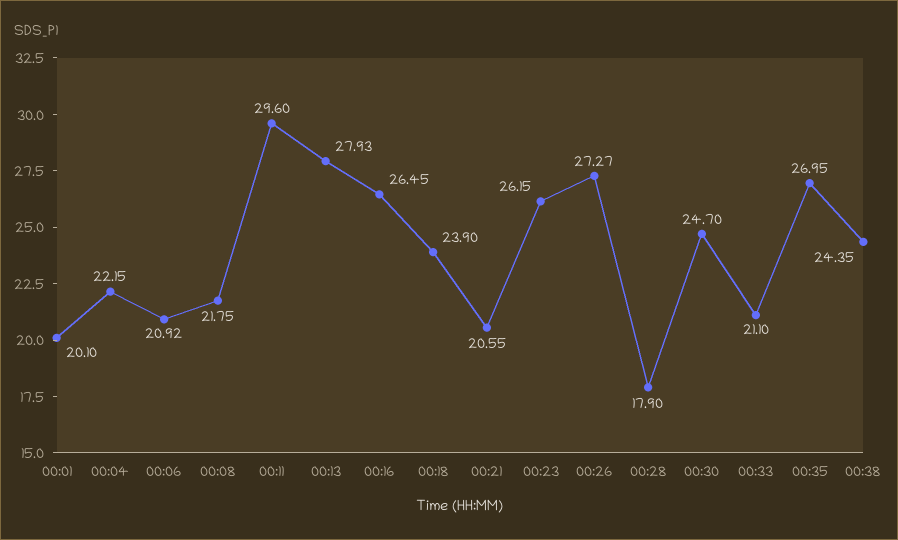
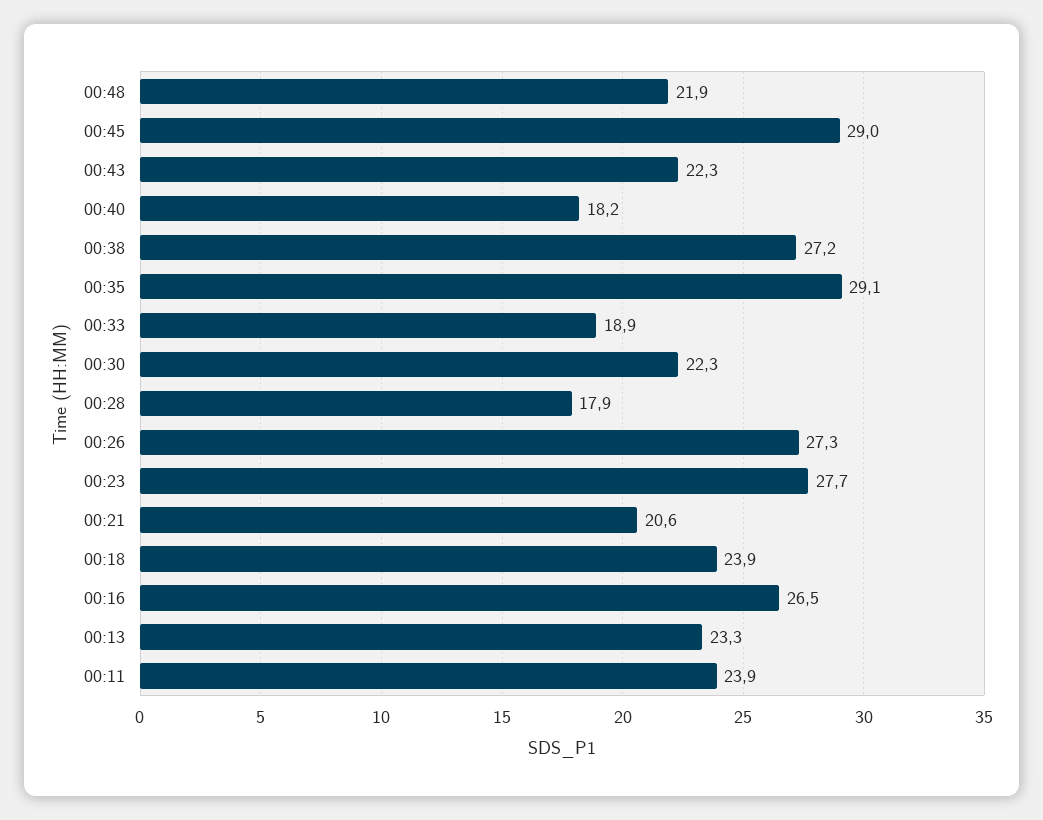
00:01: 20.1 -> none
00:04: 22.15 -> none
00:06: 20.92 -> none
00:08: 21.75 -> none
00:11: 29.6 -> 23.9
00:13: 27.93 -> 23.3
00:23: 26.15 -> 27.7
00:30: 24.7 -> 22.3
00:33: 21.1 -> 18.9
00:35: 26.95 -> 29.1
00:38: 24.35 -> 27.2
00:48: none -> 21.9
00:45: none -> 29
00:43: none -> 22.3
00:40: none -> 18.2

